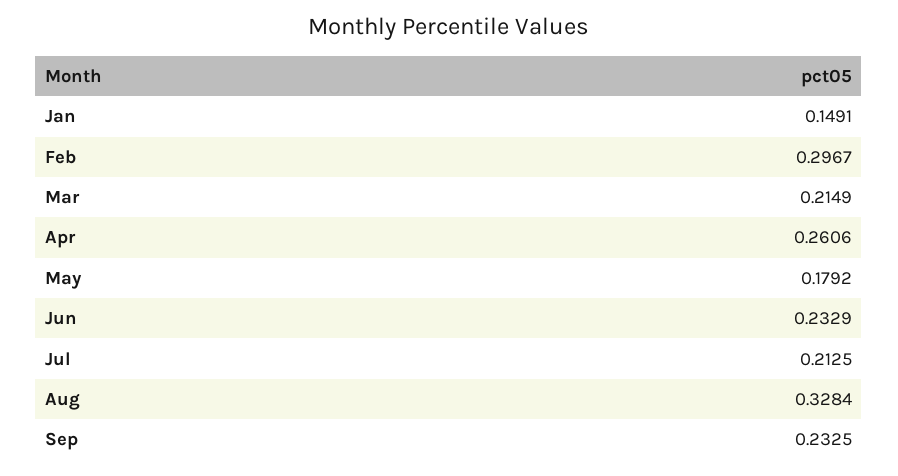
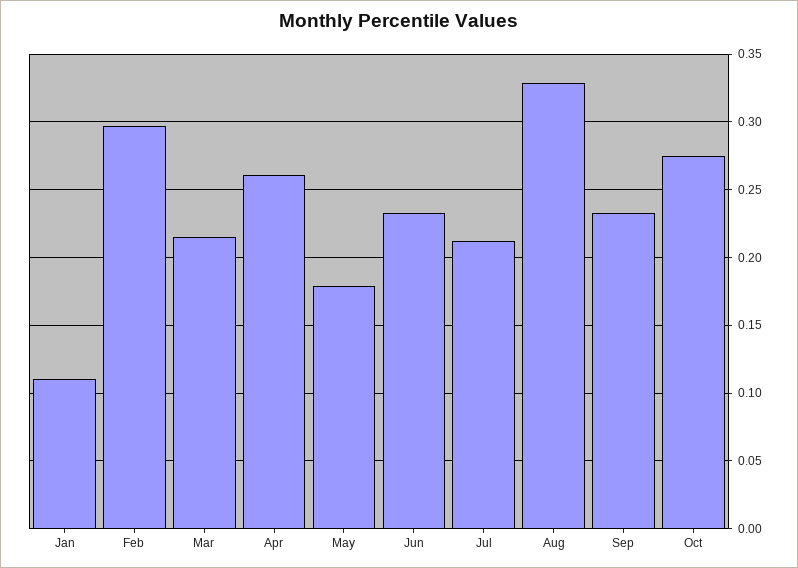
Jan: 0.1491 -> 0.11
Oct: none -> 0.275

